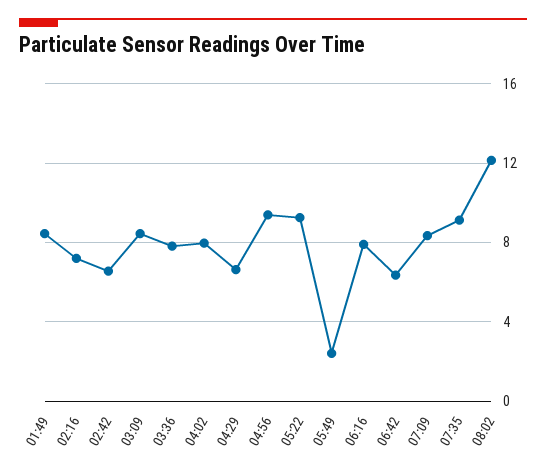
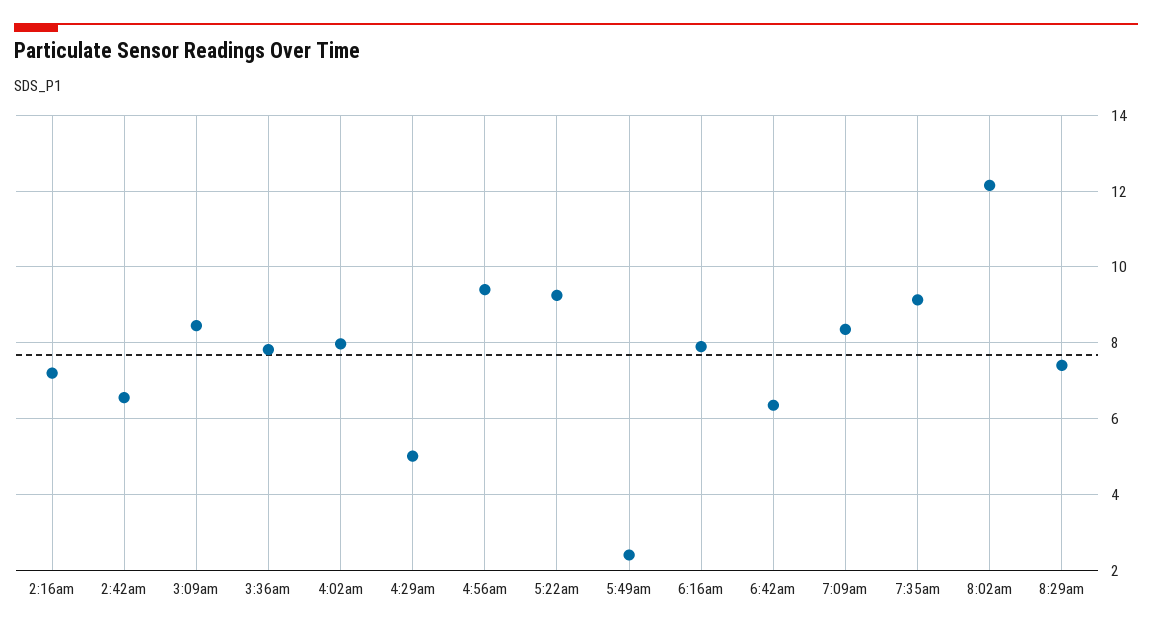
01:49: 8.5 -> none
04:29: 6.5 -> 5
8:29am: none -> 7.4

